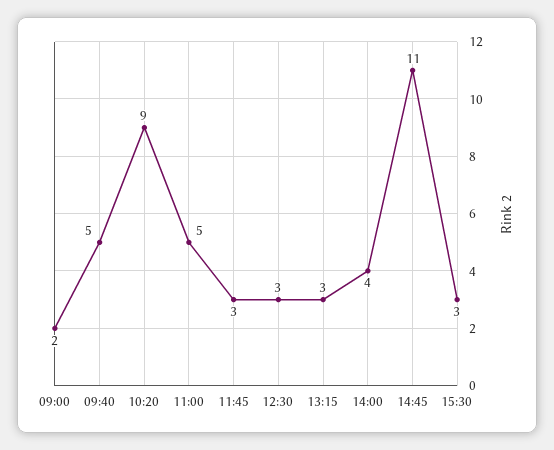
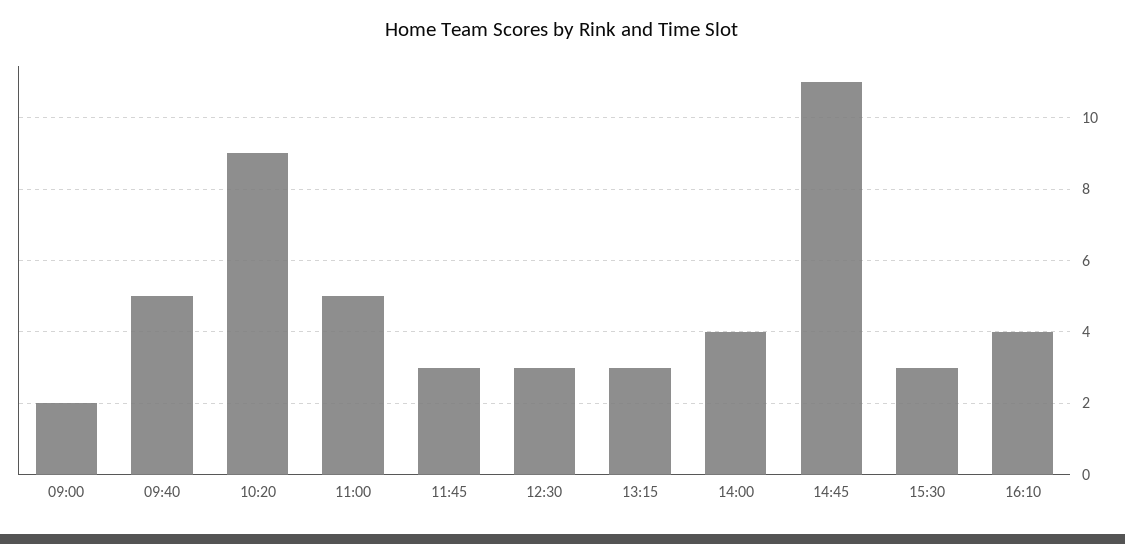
16:10: none -> 4

